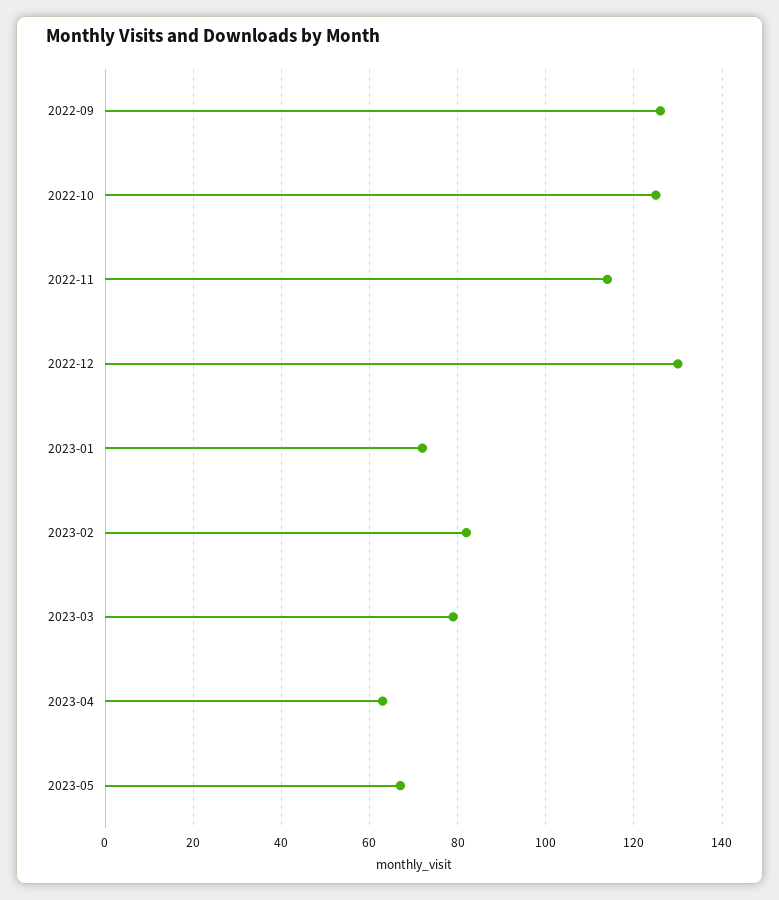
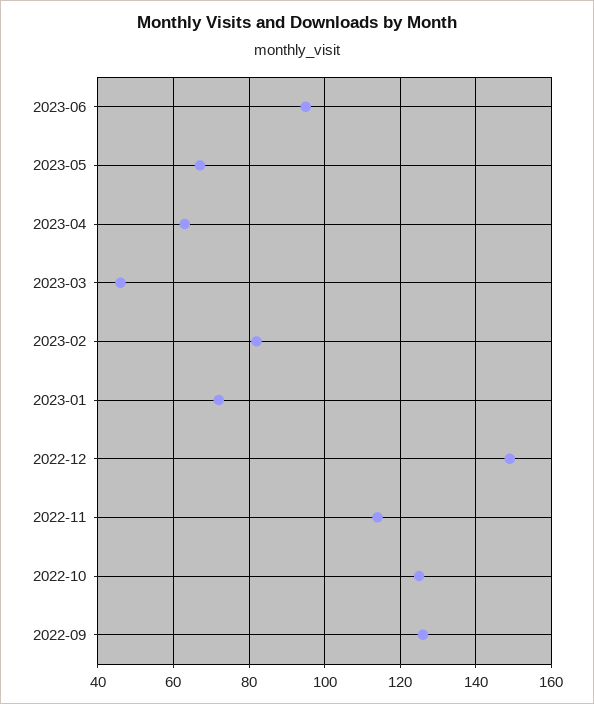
2022-12: 130 -> 150
2023-03: 80 -> 45
2023-06: none -> 95

